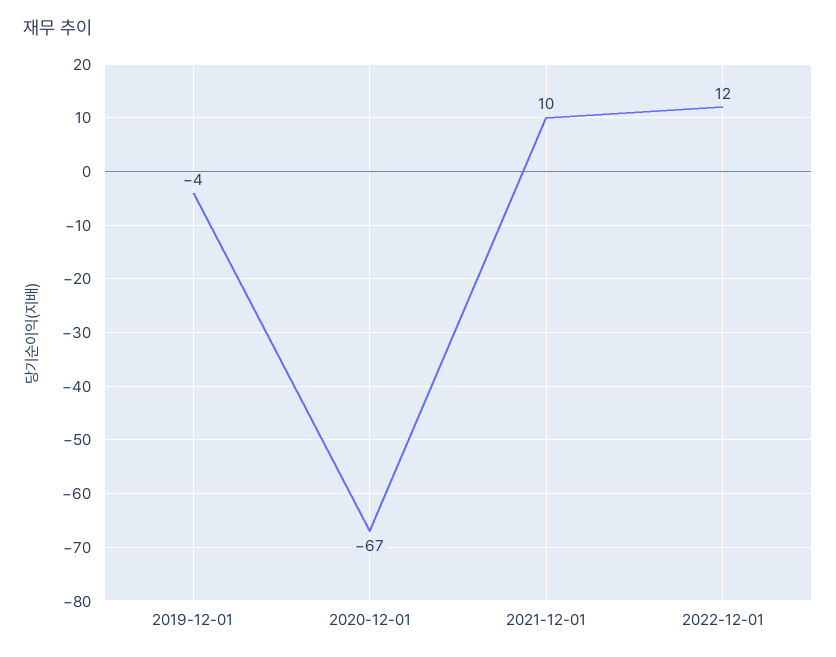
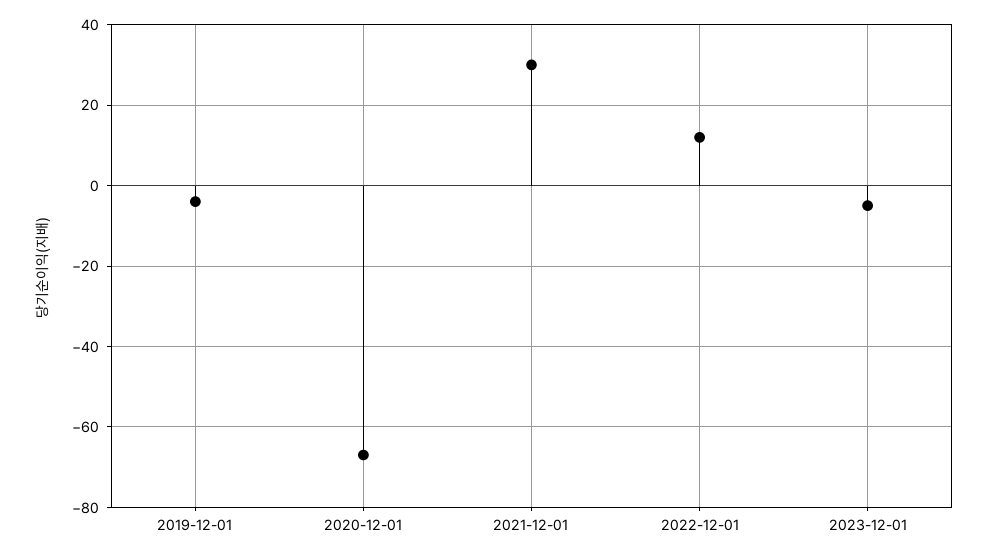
2021-12-01: 10 -> 30
2023-12-01: none -> -5

